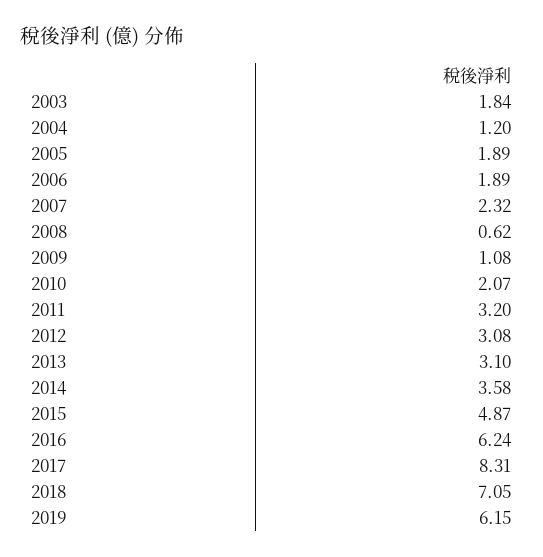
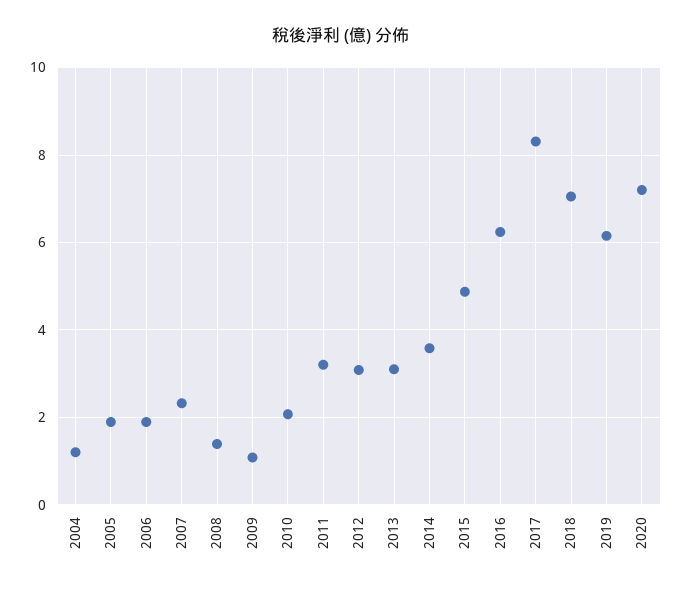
2003: 1.84 -> none
2008: 0.62 -> 1.4
2020: none -> 7.2

